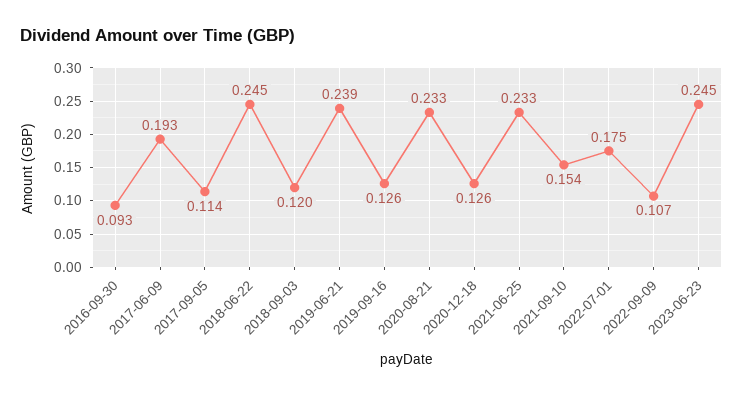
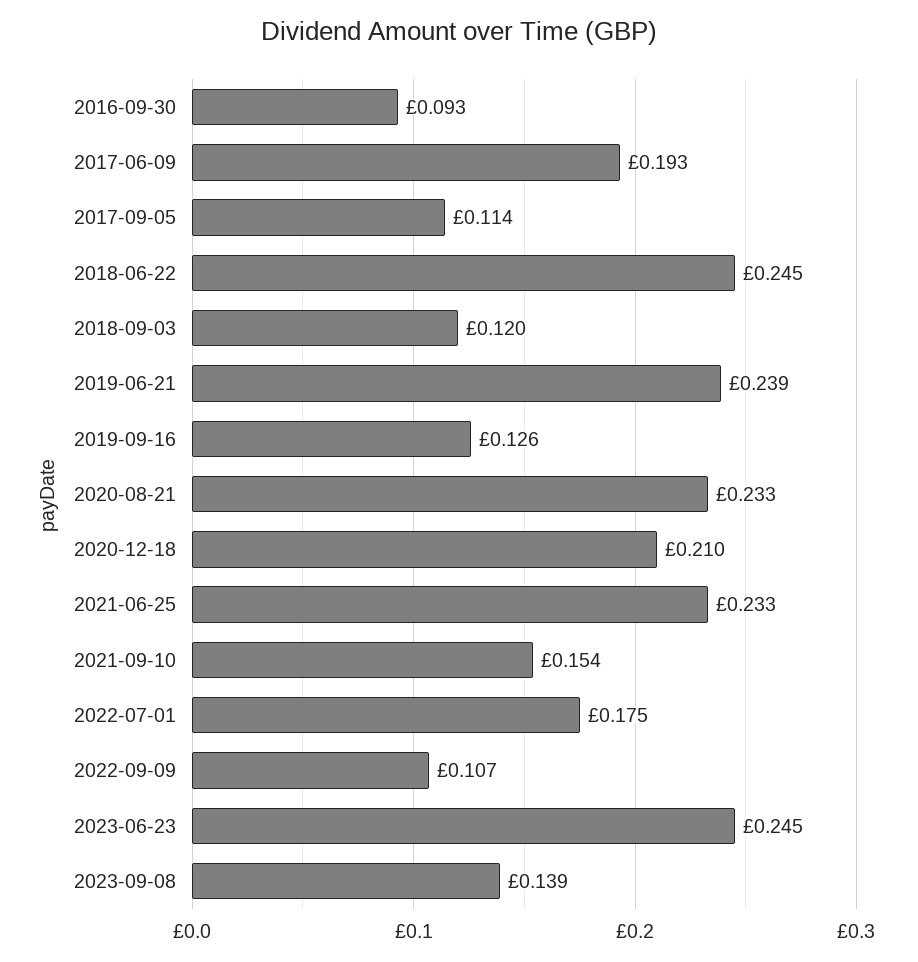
2020-12-18: 0.126 -> 0.21
2023-09-08: none -> 0.139

